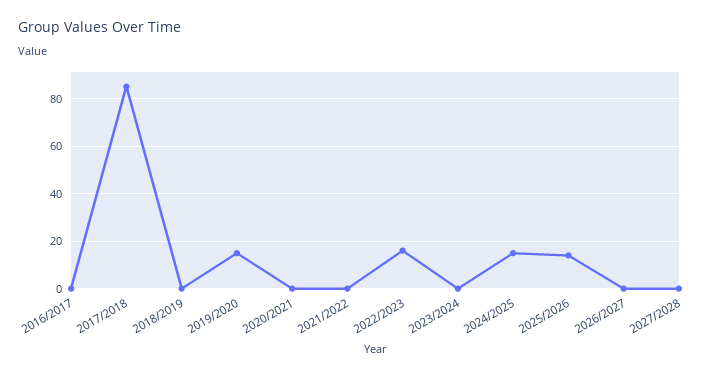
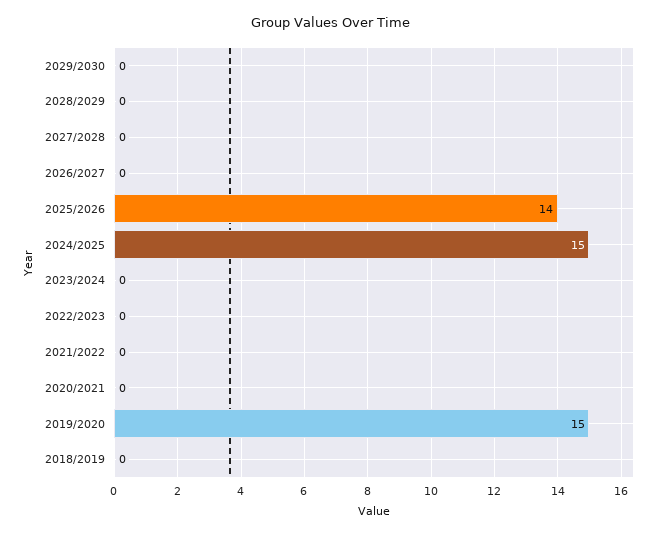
2016/2017: 0 -> none
2017/2018: 85 -> none
2022/2023: 15 -> 0
2029/2030: none -> 0
2028/2029: none -> 0

